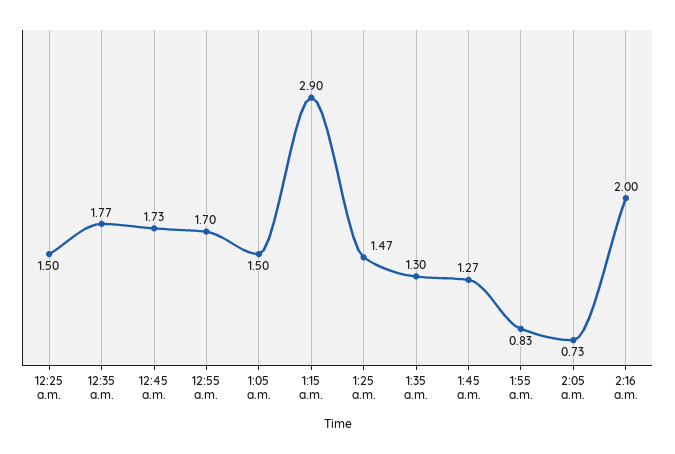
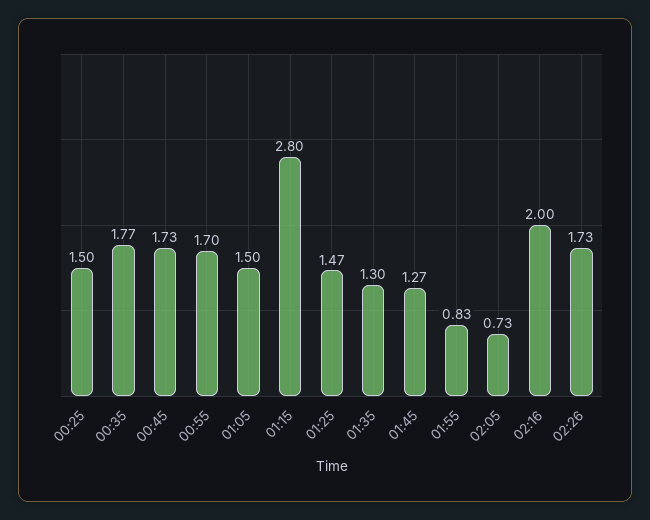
1:15 a.m.: 2.9 -> 2.8
02:26: none -> 1.73

